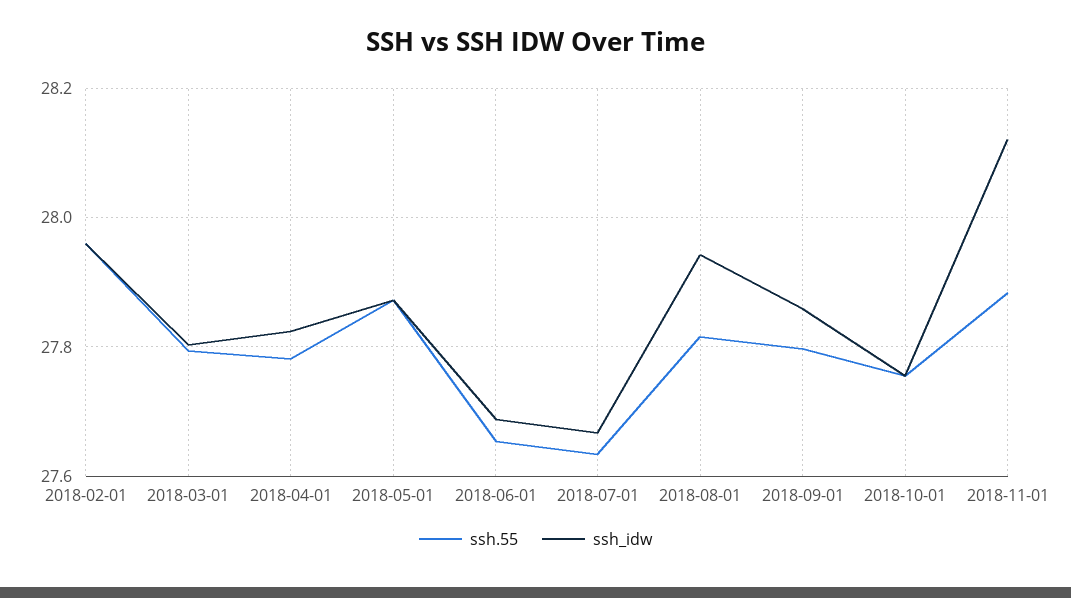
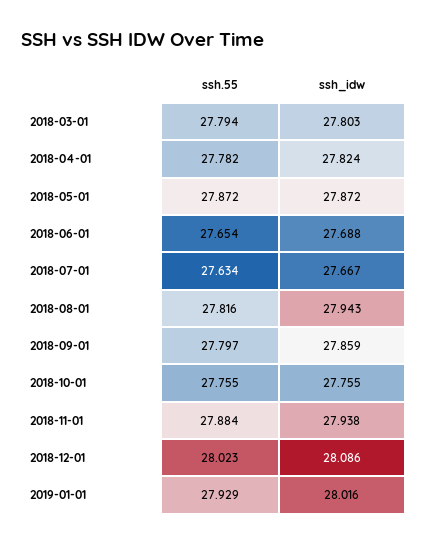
ssh.55, 2018-02-01: 27.96 -> none
ssh_idw, 2018-02-01: 27.96 -> none
ssh_idw, 2018-11-01: 28.12 -> 27.938
ssh.55, 2018-12-01: none -> 28.023
ssh_idw, 2018-12-01: none -> 28.086
ssh.55, 2019-01-01: none -> 27.929
ssh_idw, 2019-01-01: none -> 28.016

